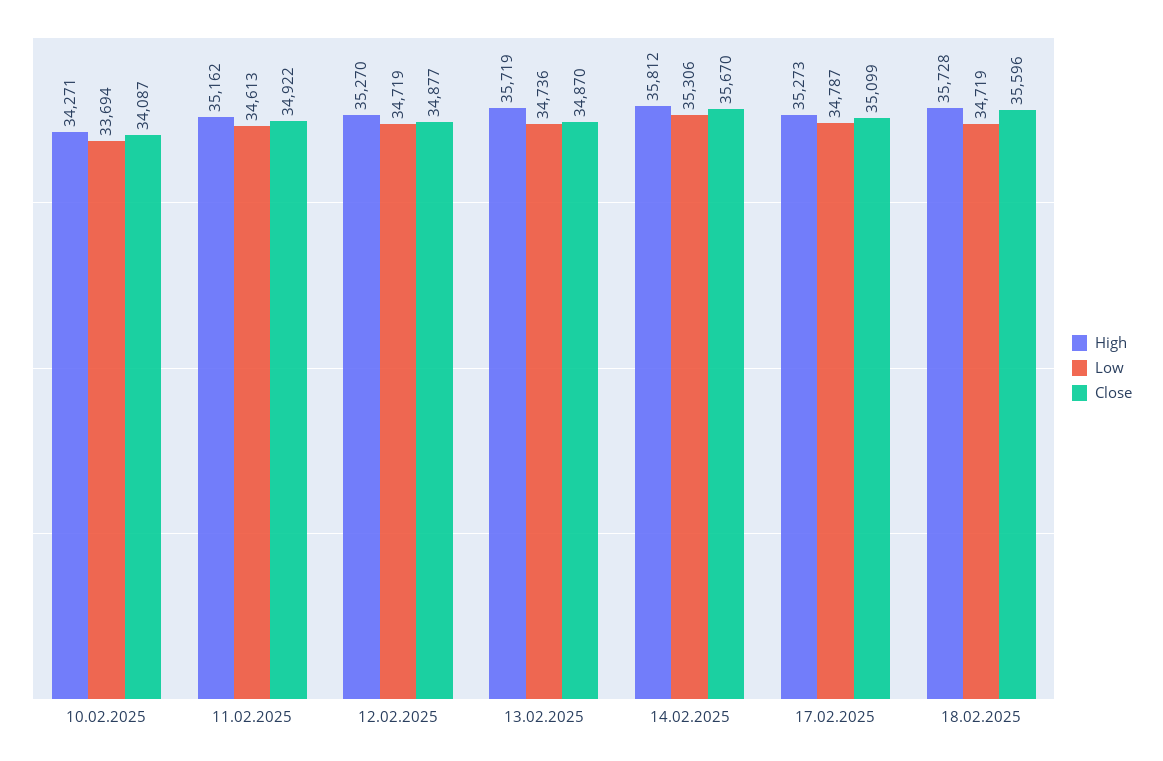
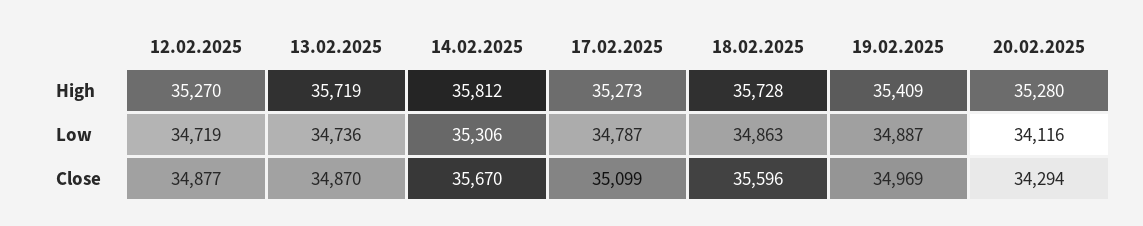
High, 10.02.2025: 34271 -> none
Low, 10.02.2025: 33694 -> none
Close, 10.02.2025: 34087 -> none
High, 11.02.2025: 35162 -> none
Low, 11.02.2025: 34613 -> none
Close, 11.02.2025: 34922 -> none
Low, 18.02.2025: 34719 -> 34863
High, 19.02.2025: none -> 35409
High, 20.02.2025: none -> 35280
Low, 19.02.2025: none -> 34887
Low, 20.02.2025: none -> 34116
Close, 19.02.2025: none -> 34969
Close, 20.02.2025: none -> 34294

